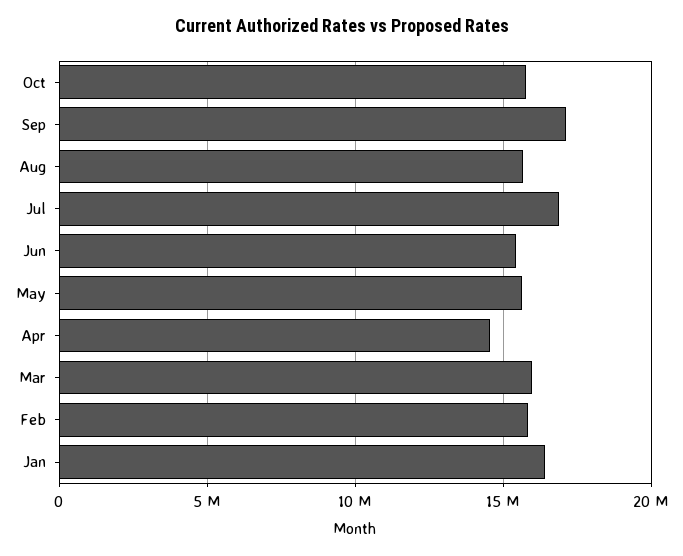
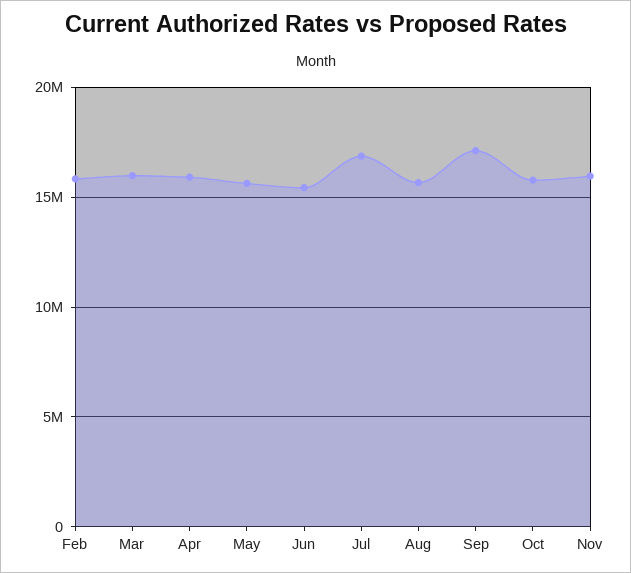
Apr: 14500000 -> 16000000
Jan: 16500000 -> none
Nov: none -> 16000000

